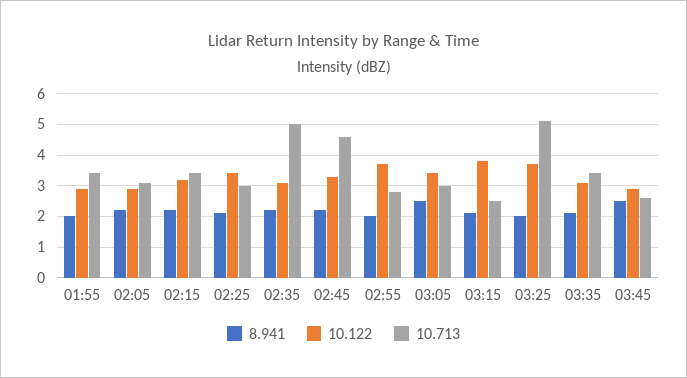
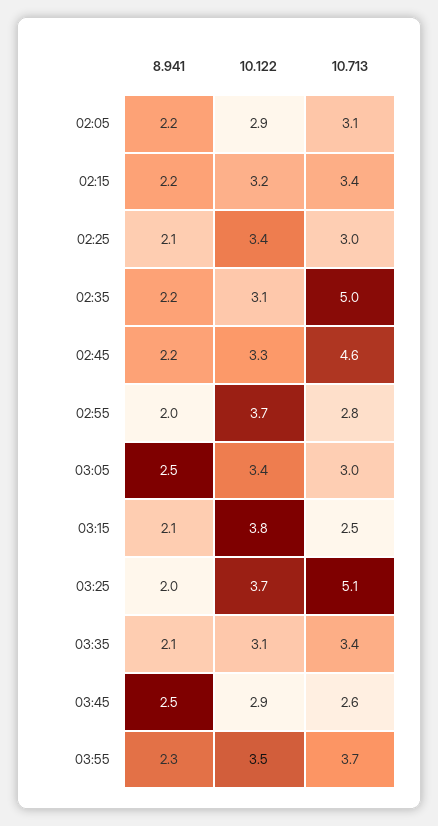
8.941, 01:55: 2 -> none
10.122, 01:55: 3 -> none
10.713, 01:55: 3.5 -> none
8.941, 03:55: none -> 2.3
10.122, 03:55: none -> 3.5
10.713, 03:55: none -> 3.7

